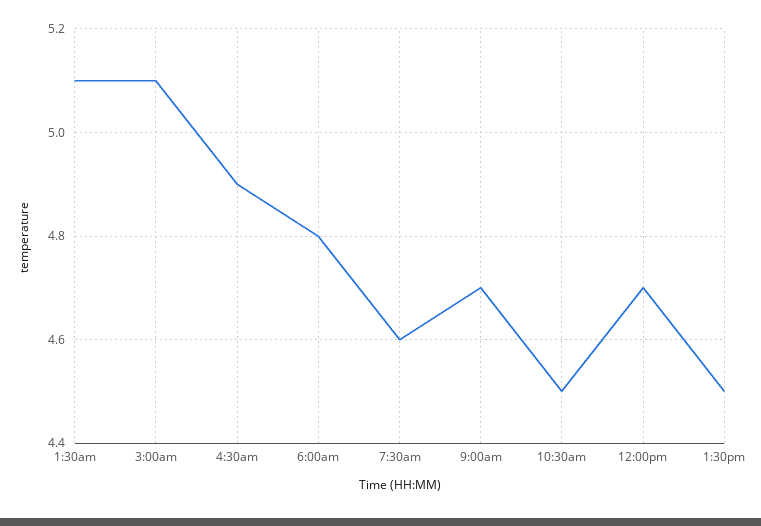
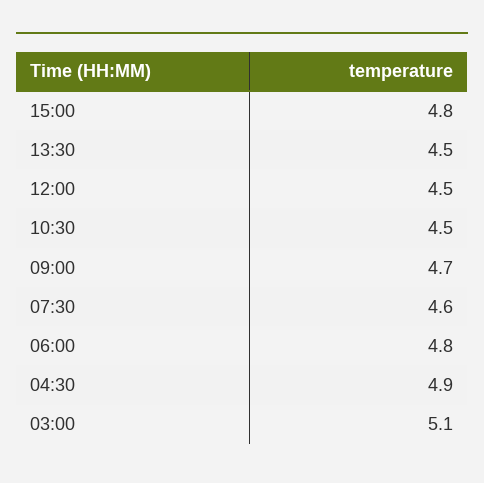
1:30am: 5.1 -> none
12:00pm: 4.7 -> 4.5
15:00: none -> 4.8

